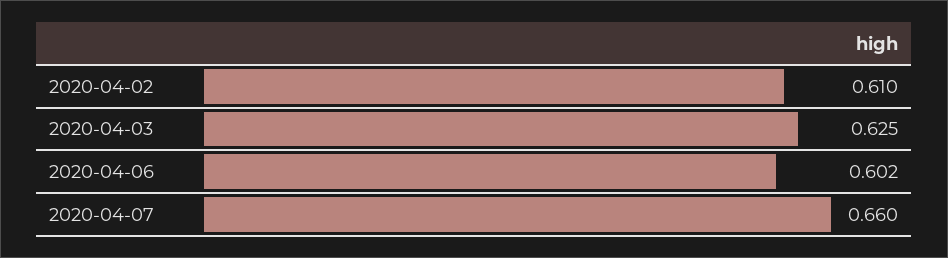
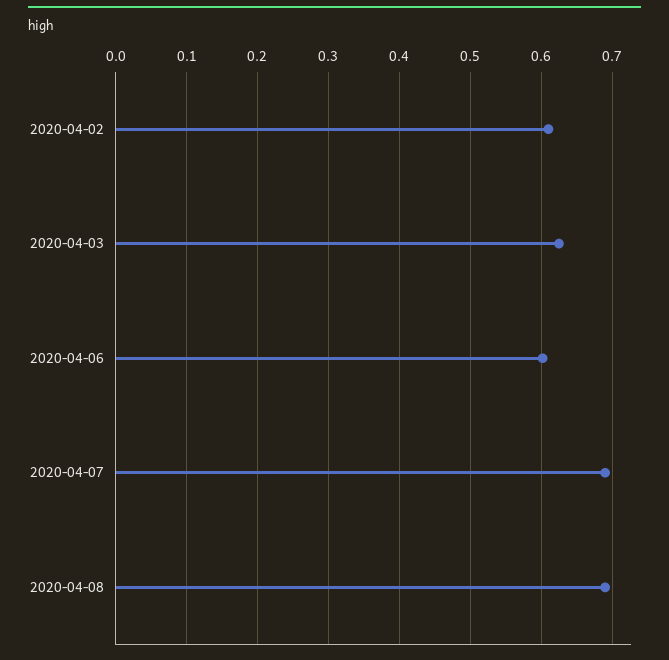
2020-04-07: 0.66 -> 0.69
2020-04-08: none -> 0.69

